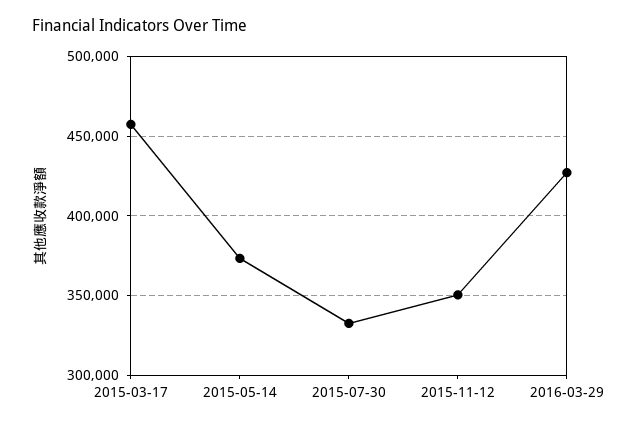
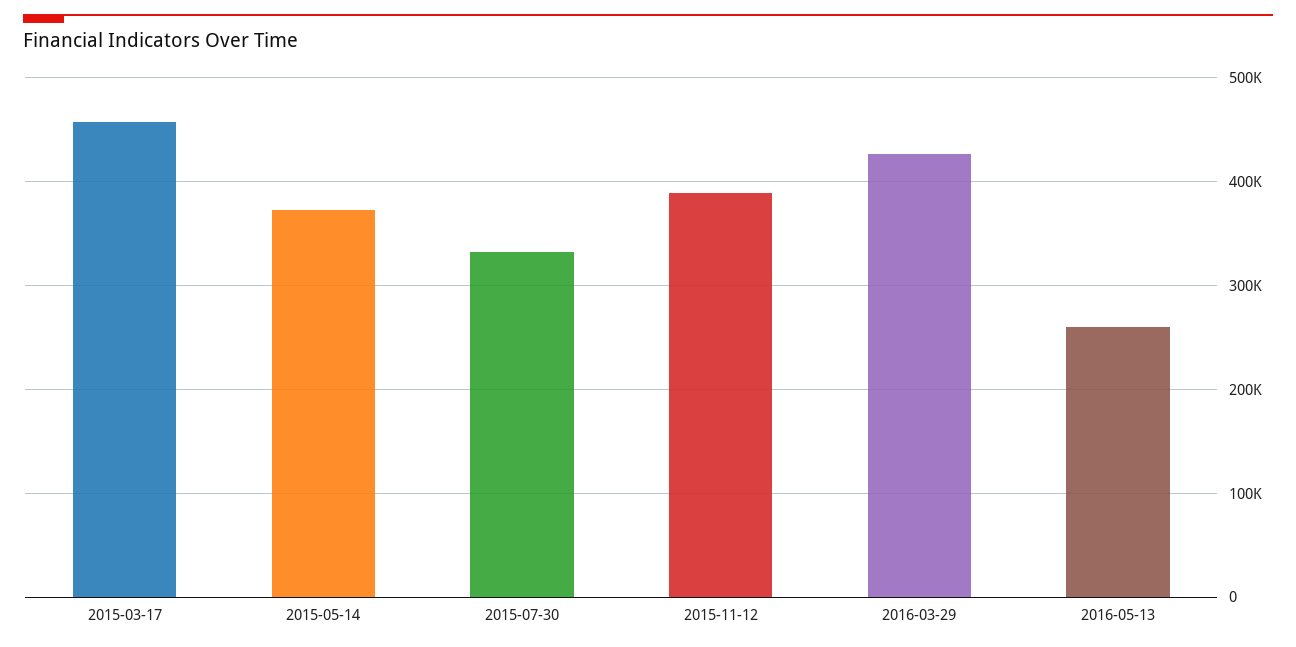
2015-11-12: 350000 -> 390000
2016-05-13: none -> 260000

